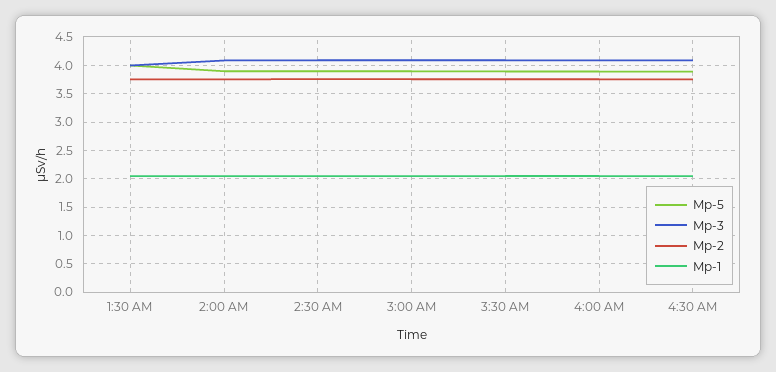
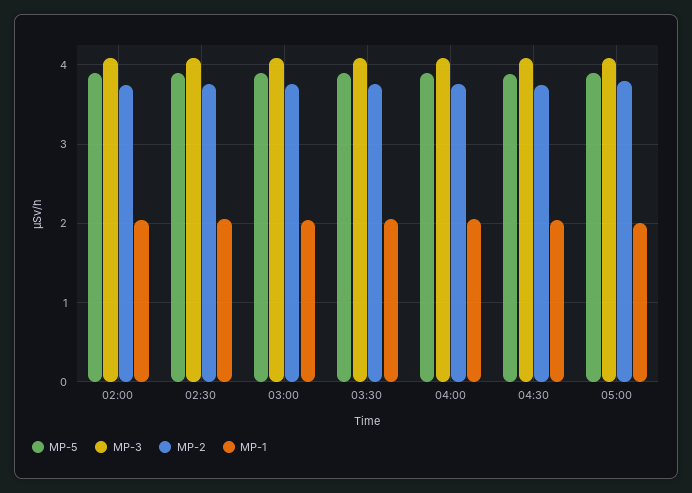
Mp-5, 1:30 AM: 4 -> none
Mp-3, 1:30 AM: 4 -> none
Mp-2, 1:30 AM: 3.75 -> none
Mp-1, 1:30 AM: 2 -> none
Mp-5, 05:00: none -> 3.9
Mp-3, 05:00: none -> 4.1
Mp-2, 05:00: none -> 3.8
Mp-1, 05:00: none -> 2

